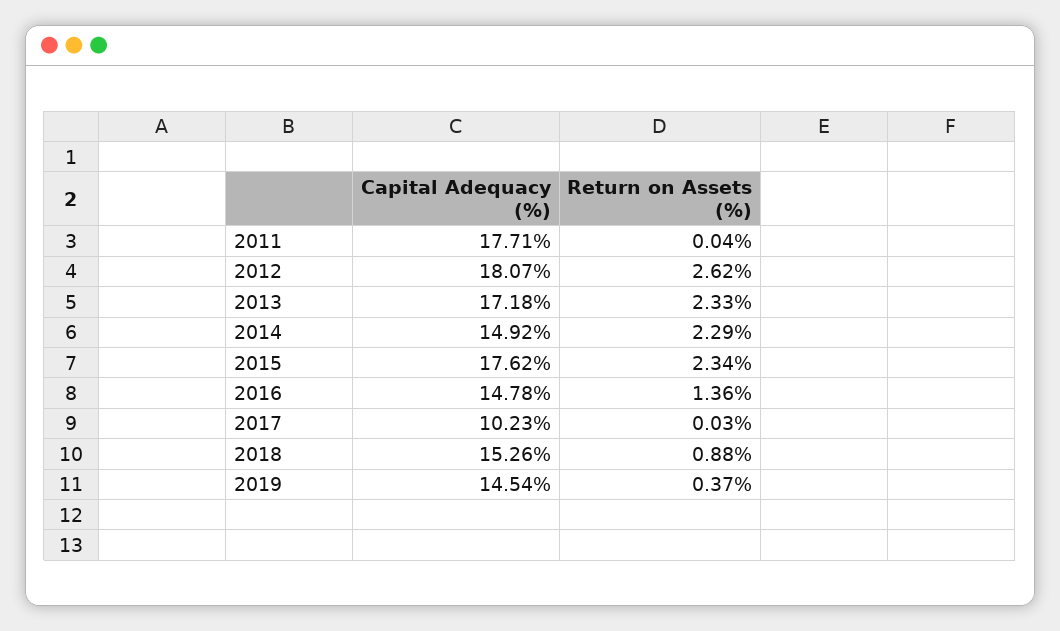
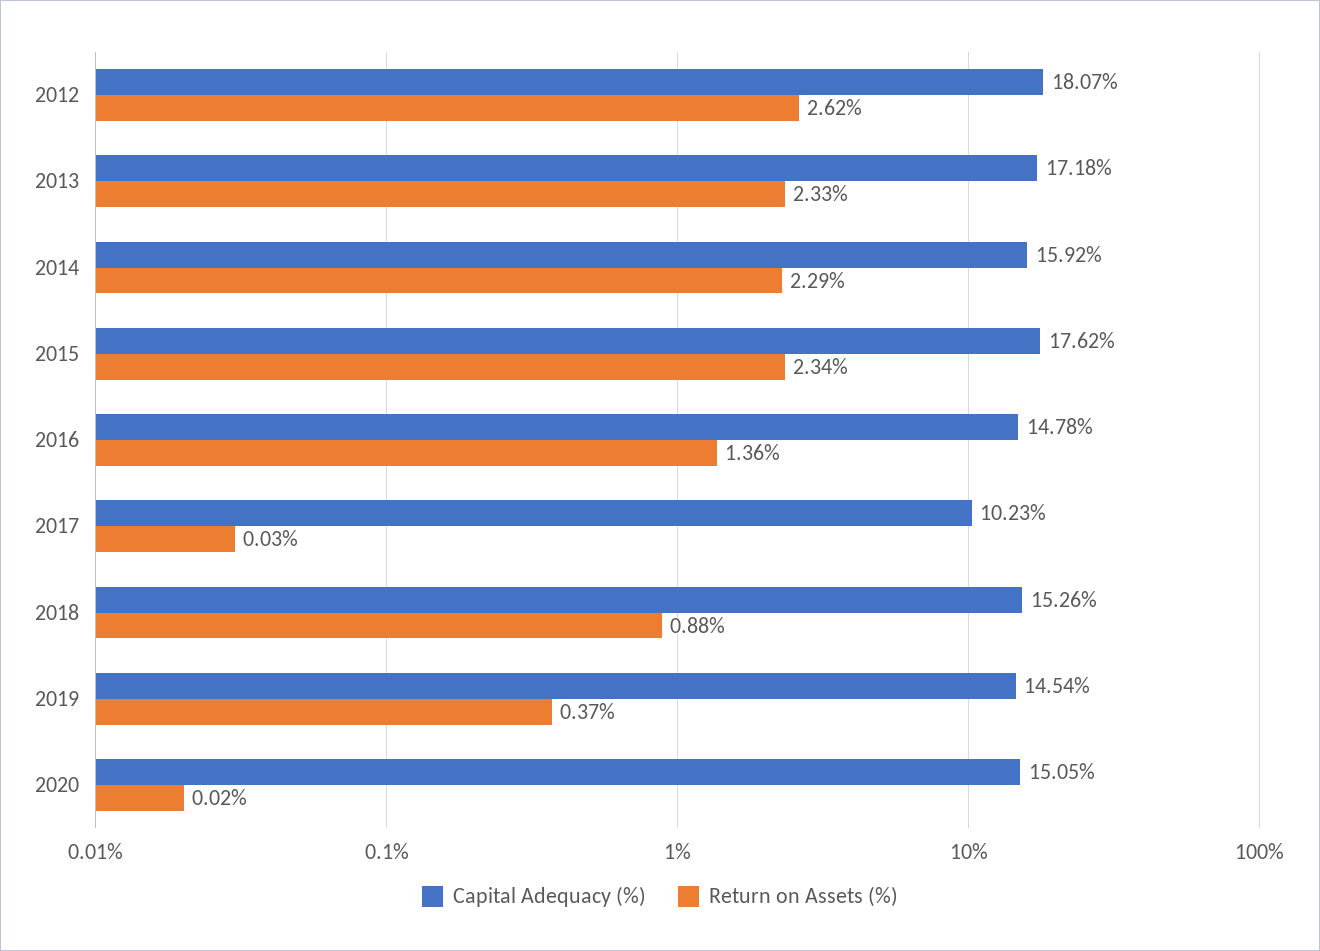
Capital Adequacy (%), 2011: 17.71 -> none
Return on Assets (%), 2011: 0.04 -> none
Capital Adequacy (%), 2014: 14.92 -> 15.92
Capital Adequacy (%), 2020: none -> 15.05
Return on Assets (%), 2020: none -> 0.02

